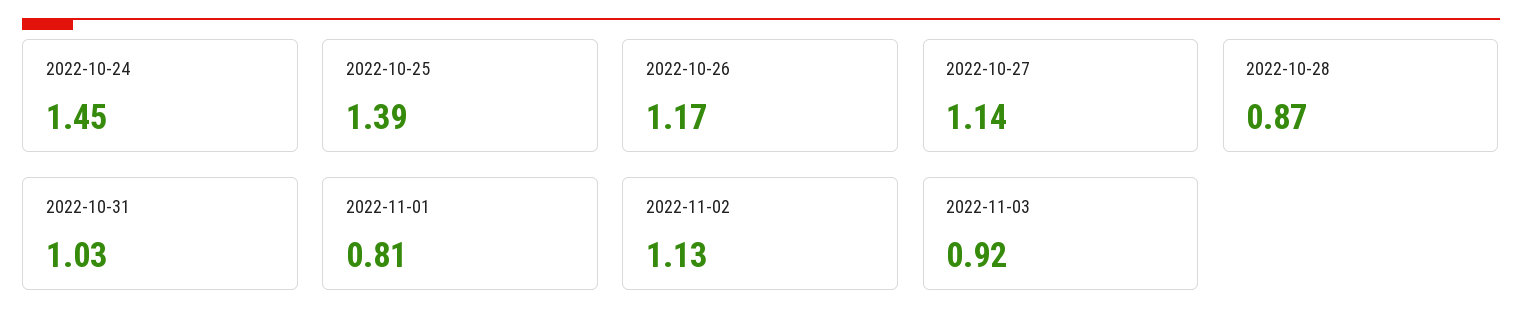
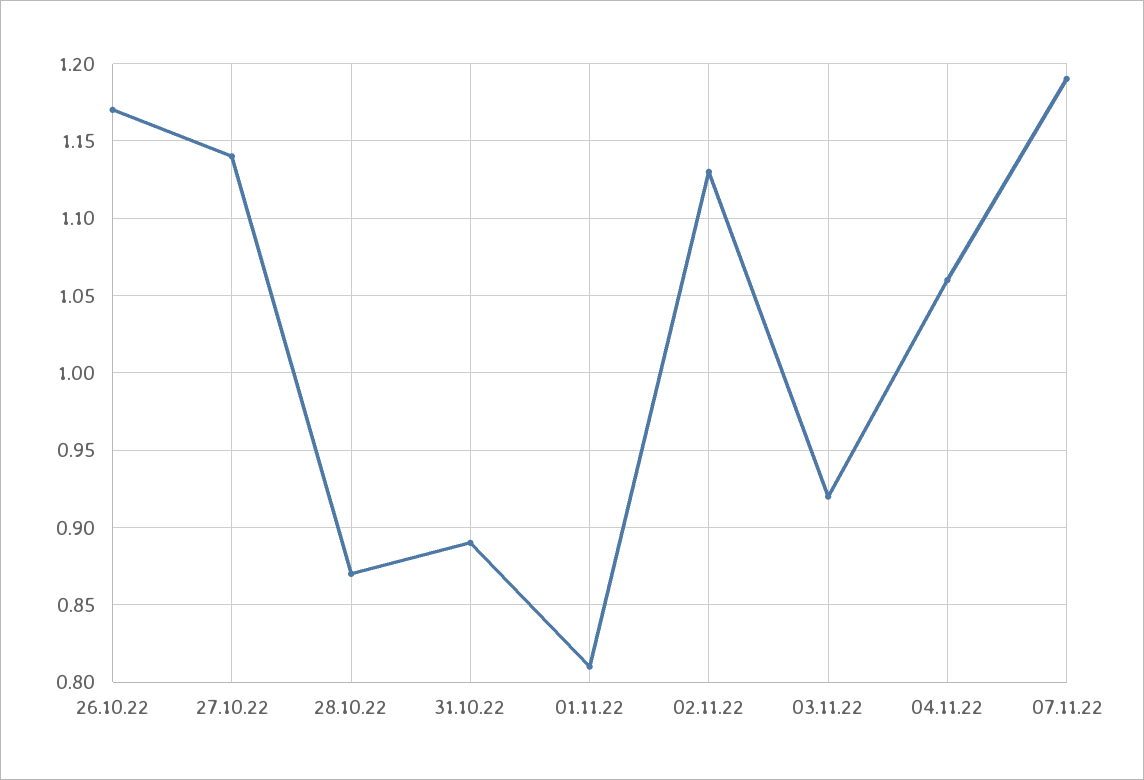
2022-10-24: 1.45 -> none
2022-10-25: 1.39 -> none
2022-10-31: 1.03 -> 0.89
04.11.22: none -> 1.06
07.11.22: none -> 1.19

